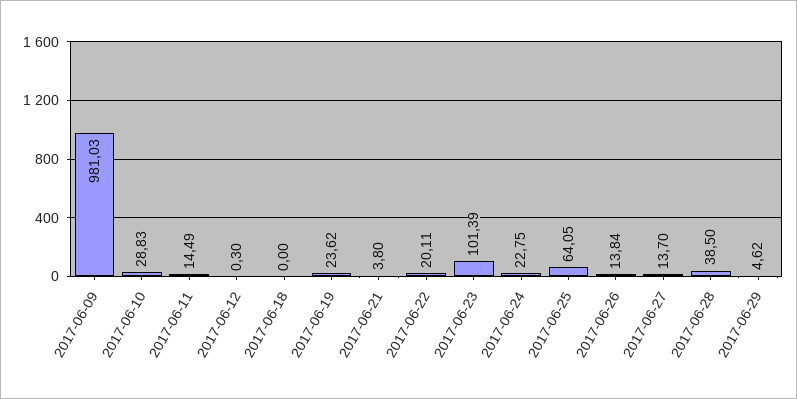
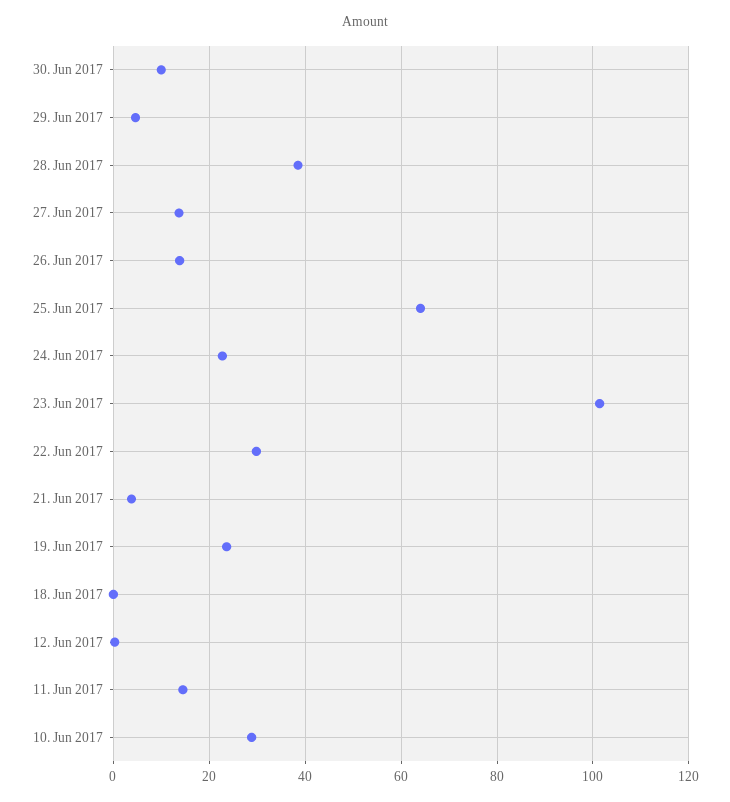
2017-06-09: 981.03 -> none
2017-06-22: 20.11 -> 30
30. Jun 2017: none -> 10

